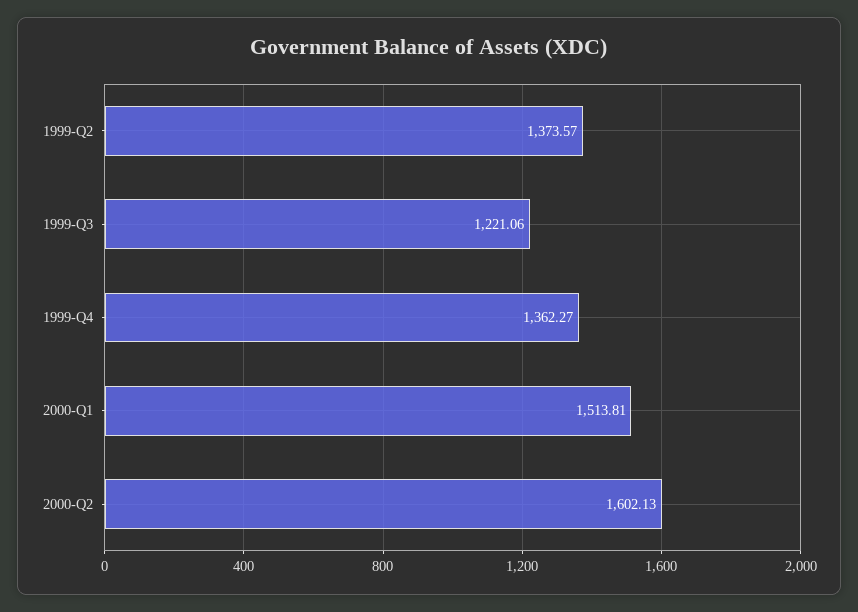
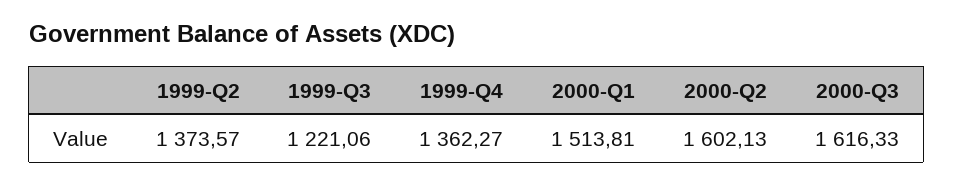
2000-Q3: none -> 1616.33

